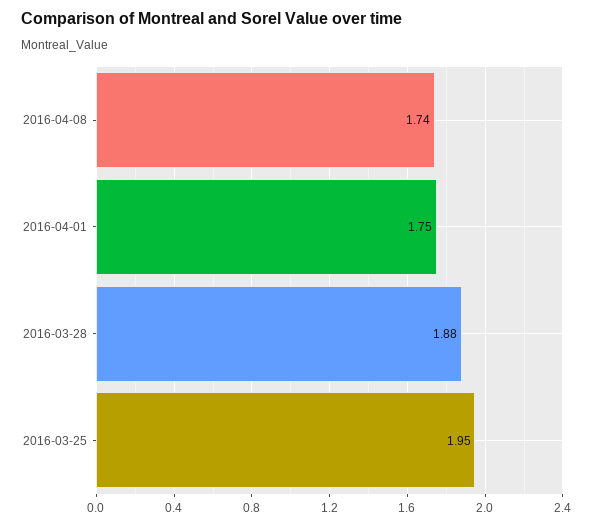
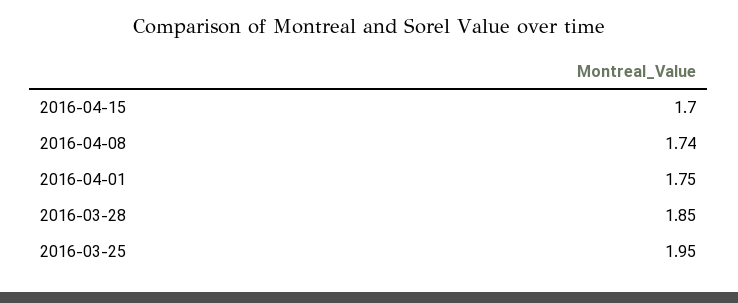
2016-03-28: 1.88 -> 1.85
2016-04-15: none -> 1.7

